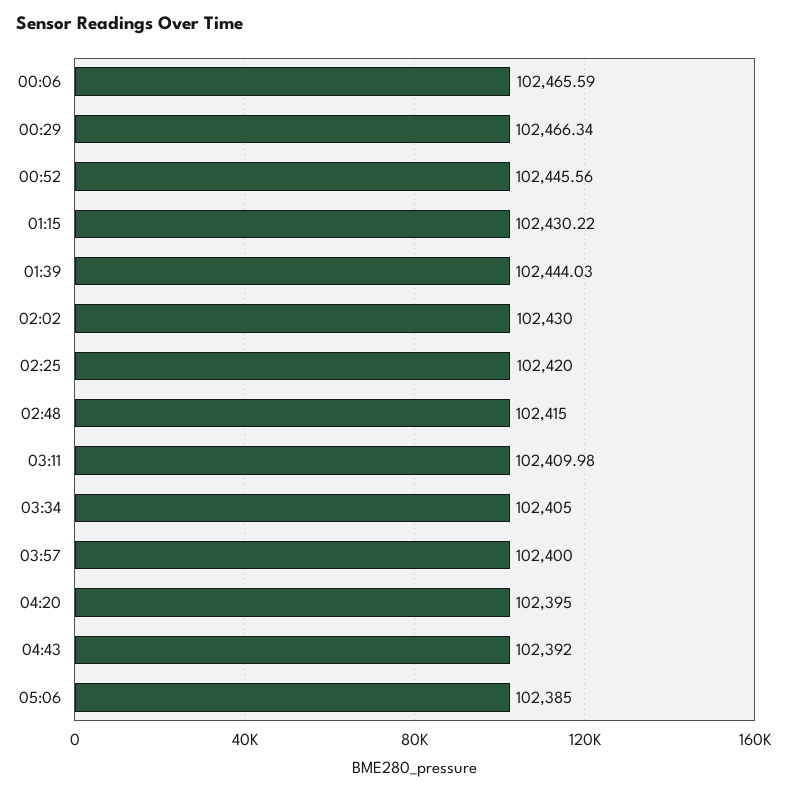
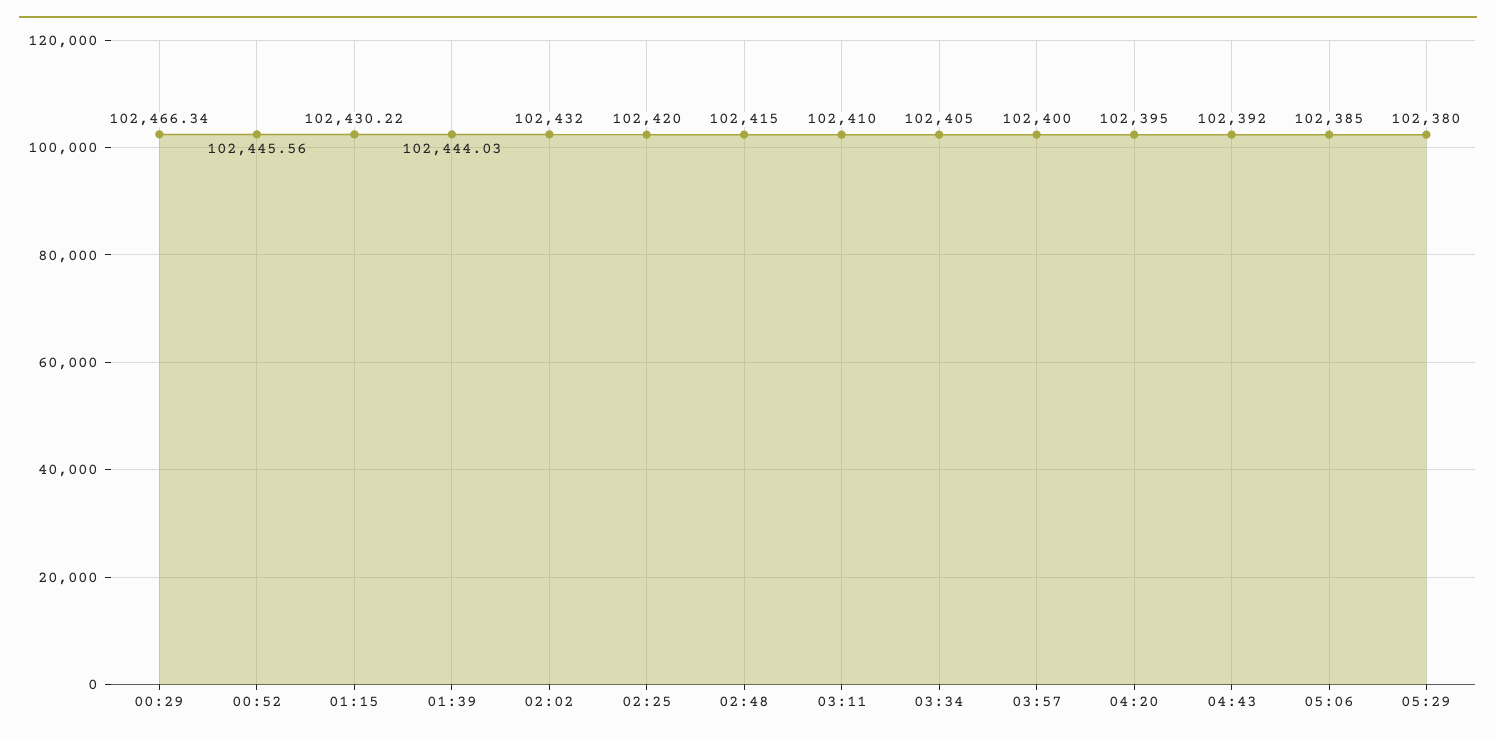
00:06: 102465.59 -> none
02:02: 102430 -> 102432
03:11: 102409.98 -> 102410
05:29: none -> 102380

